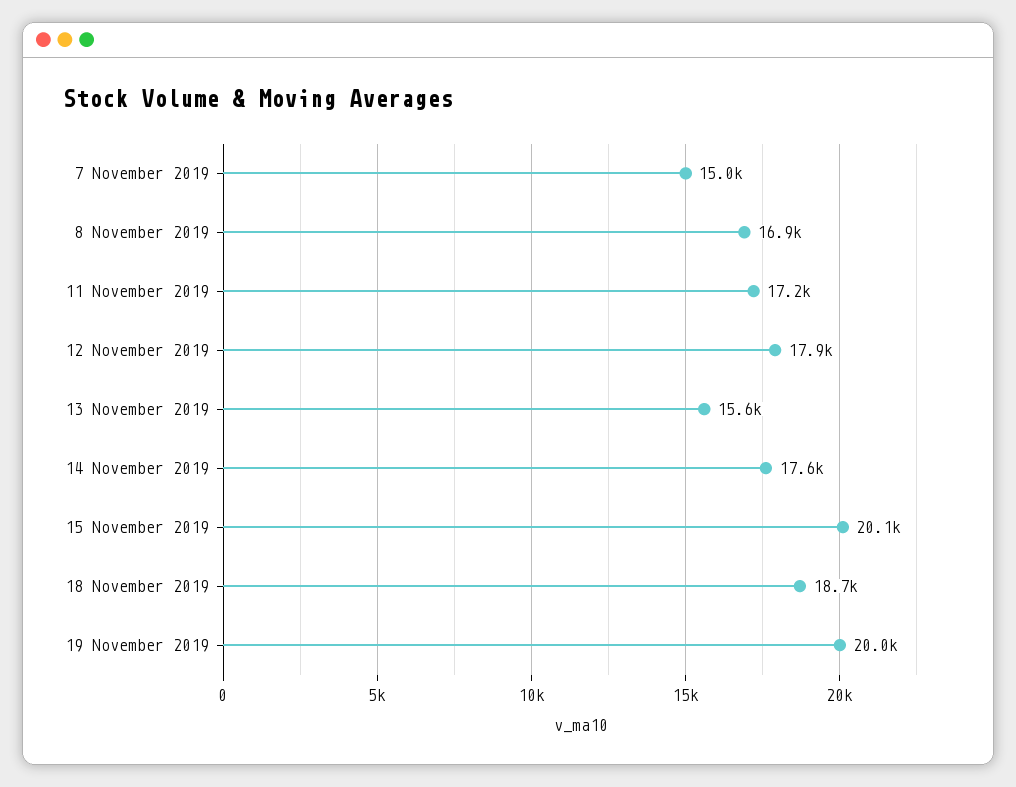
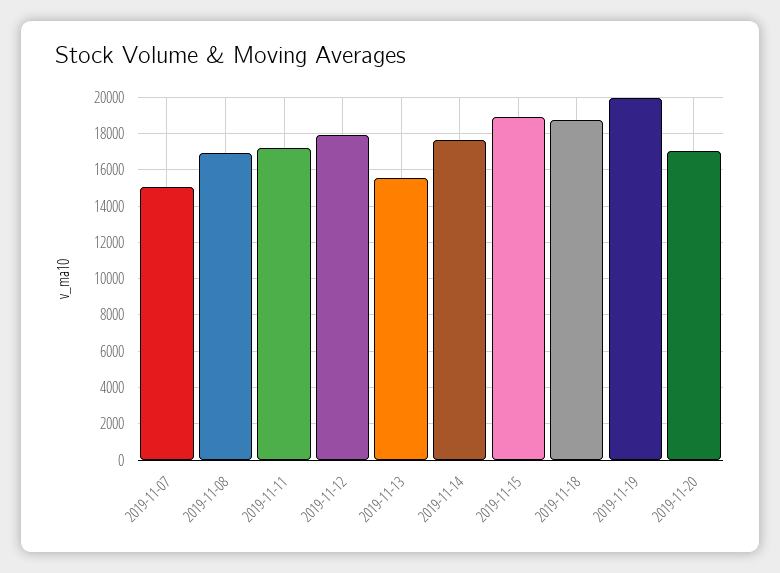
15 November 2019: 20100 -> 19000
2019-11-20: none -> 17000

